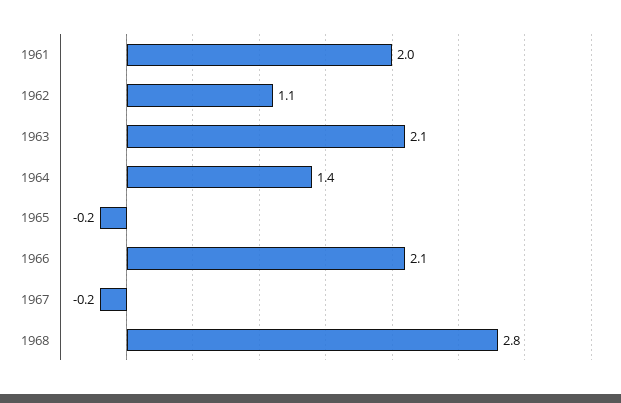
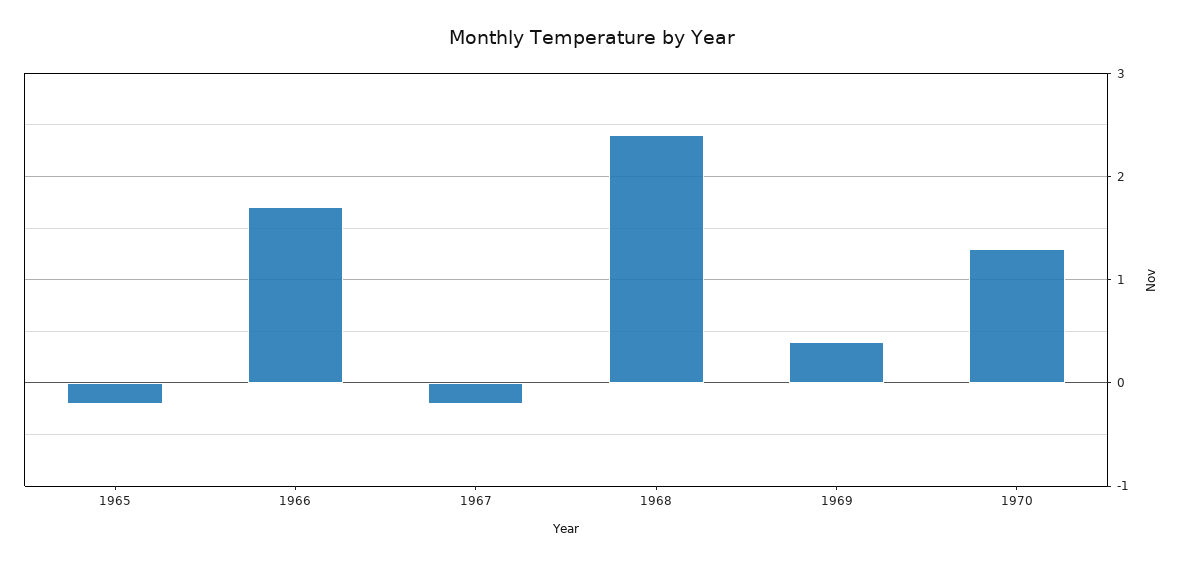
1961: 2 -> none
1962: 1.1 -> none
1963: 2.1 -> none
1964: 1.4 -> none
1966: 2.1 -> 1.7
1968: 2.8 -> 2.4
1969: none -> 0.4
1970: none -> 1.3

